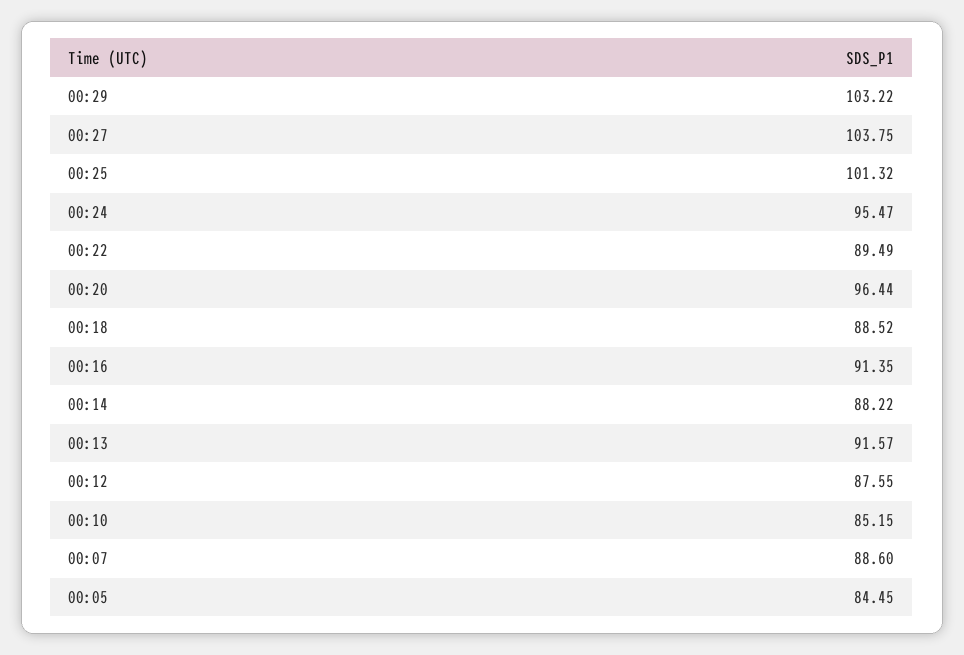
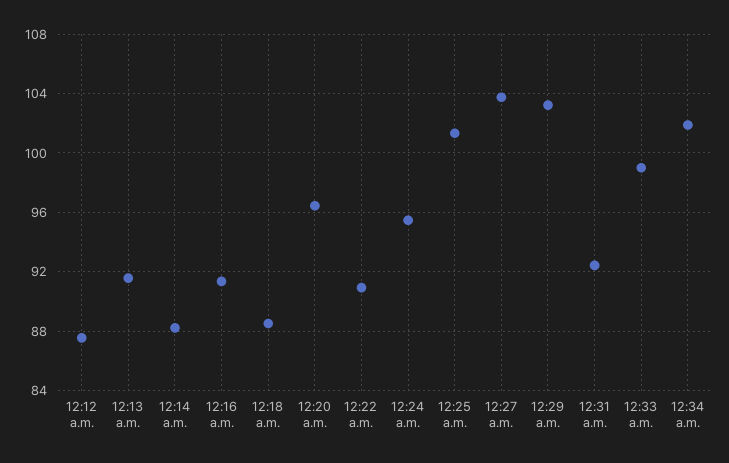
00:22: 89.49 -> 91
00:10: 85.15 -> none
00:07: 88.6 -> none
00:05: 84.45 -> none
12:31 a.m.: none -> 92.5
12:33 a.m.: none -> 99
12:34 a.m.: none -> 102

